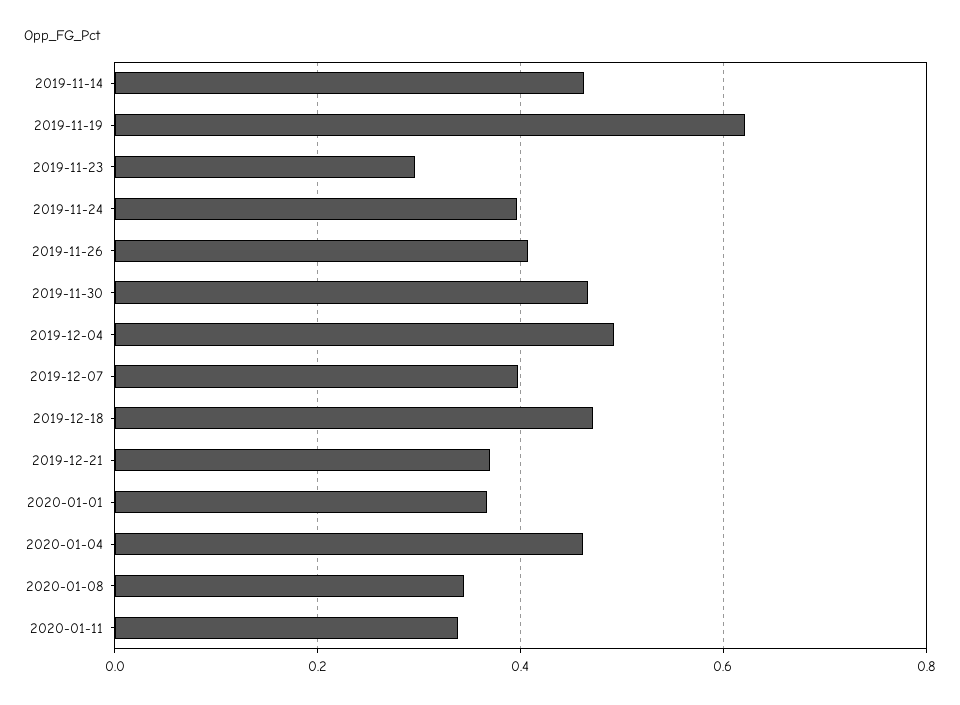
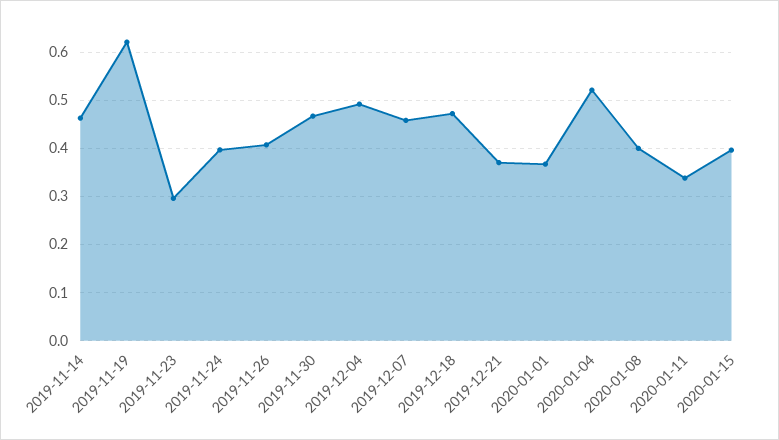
2019-12-07: 0.4 -> 0.46
2020-01-04: 0.46 -> 0.52
2020-01-08: 0.34 -> 0.4
2020-01-15: none -> 0.4

